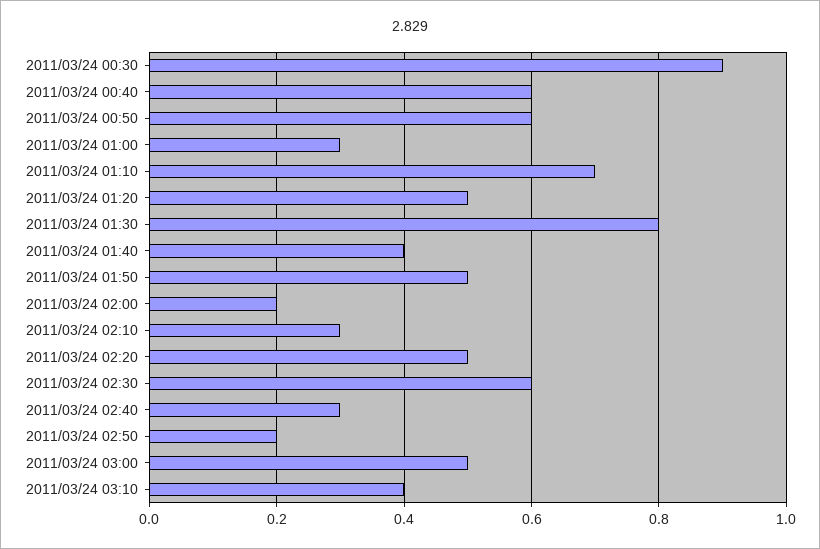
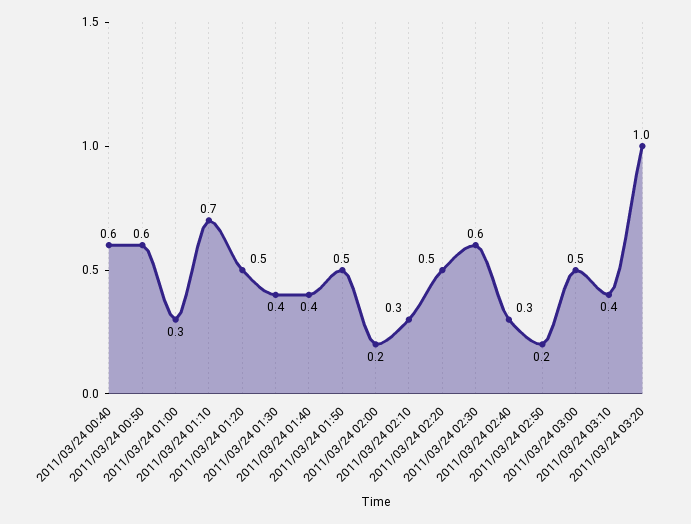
2011/03/24 00:30: 0.9 -> none
2011/03/24 01:30: 0.8 -> 0.4
2011/03/24 03:20: none -> 1

